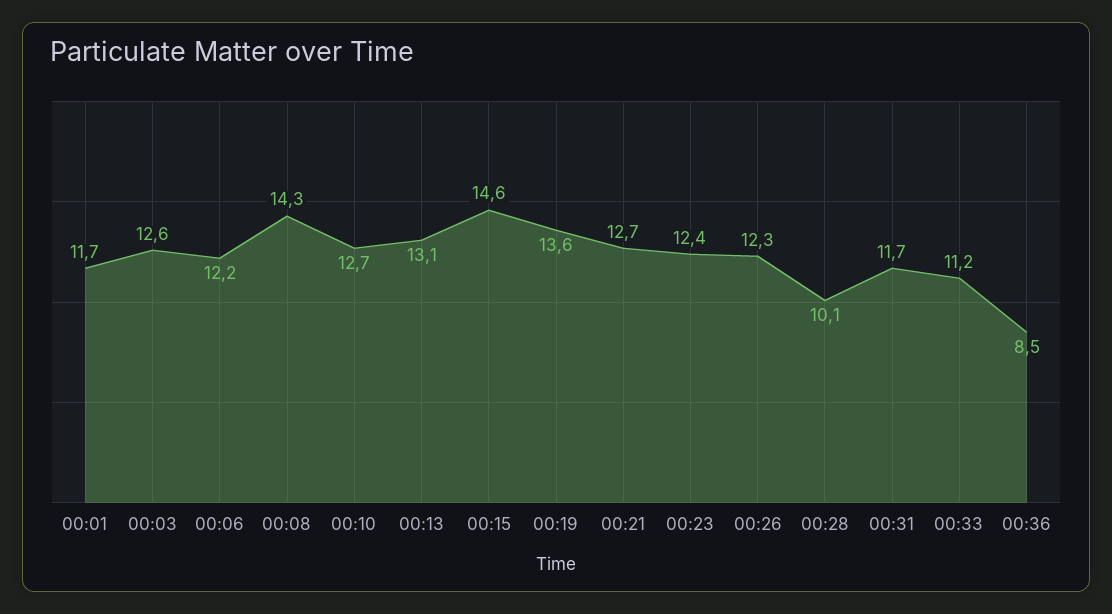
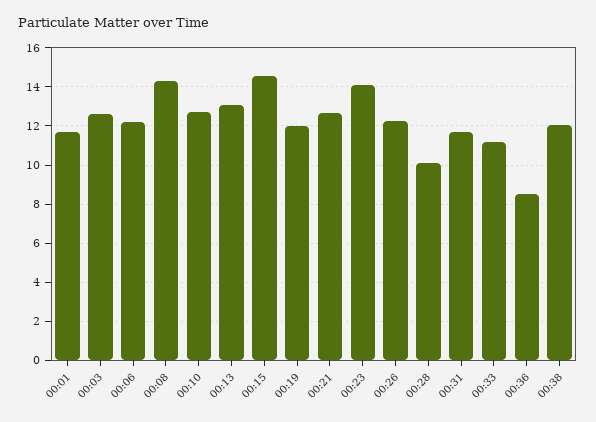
00:19: 13.6 -> 12
00:23: 12.4 -> 14
00:38: none -> 12

